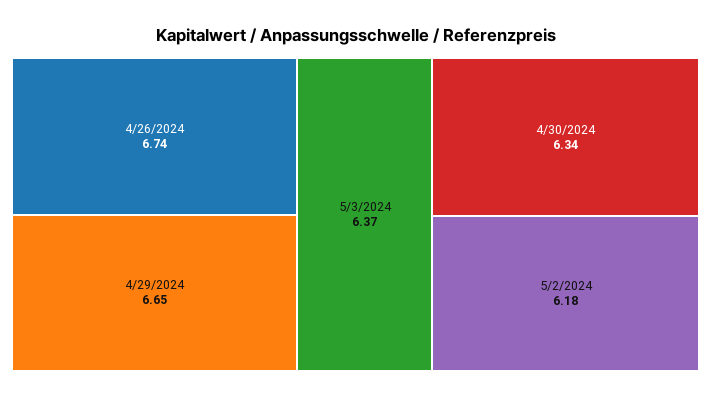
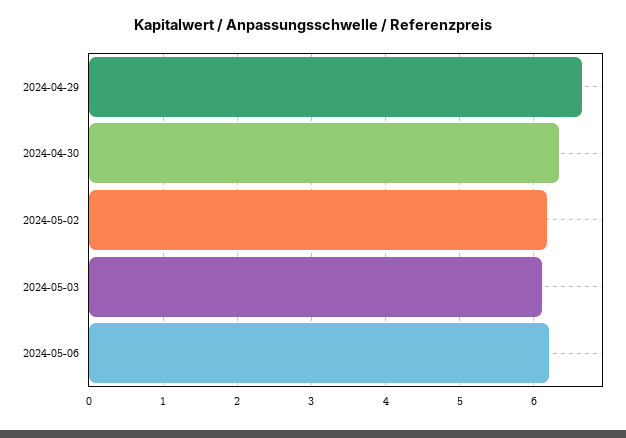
4/26/2024: 6.74 -> none
5/3/2024: 6.37 -> 6.1
2024-05-06: none -> 6.2

